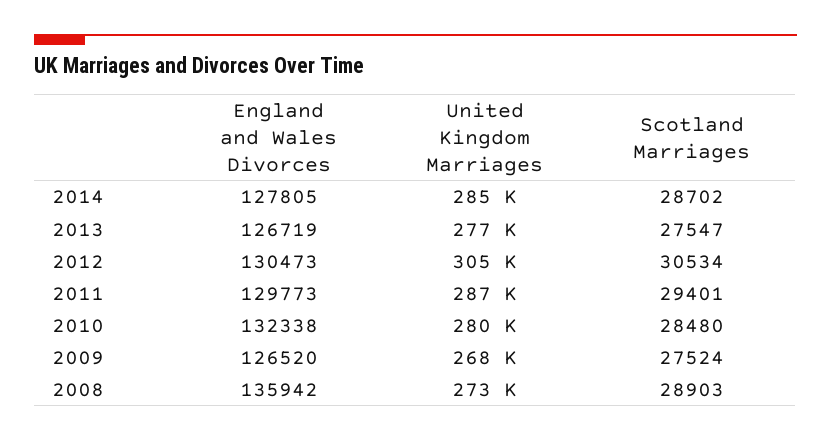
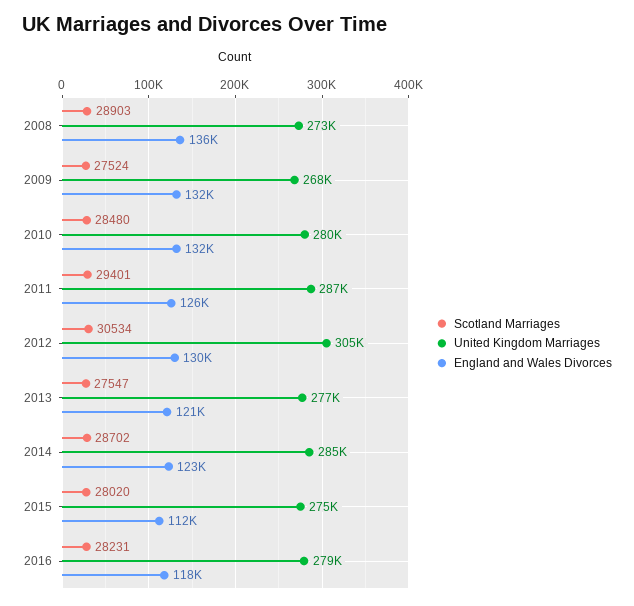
England and Wales Divorces, 2014: 127805 -> 123000
England and Wales Divorces, 2013: 126719 -> 121000
England and Wales Divorces, 2011: 129773 -> 126000
England and Wales Divorces, 2009: 126520 -> 132000
Scotland Marriages, 2015: none -> 28020
United Kingdom Marriages, 2015: none -> 275000
England and Wales Divorces, 2015: none -> 112000
Scotland Marriages, 2016: none -> 28231
United Kingdom Marriages, 2016: none -> 279000
England and Wales Divorces, 2016: none -> 118000

